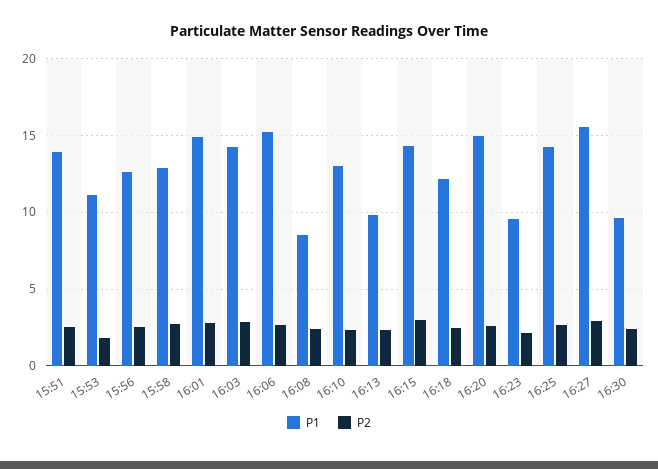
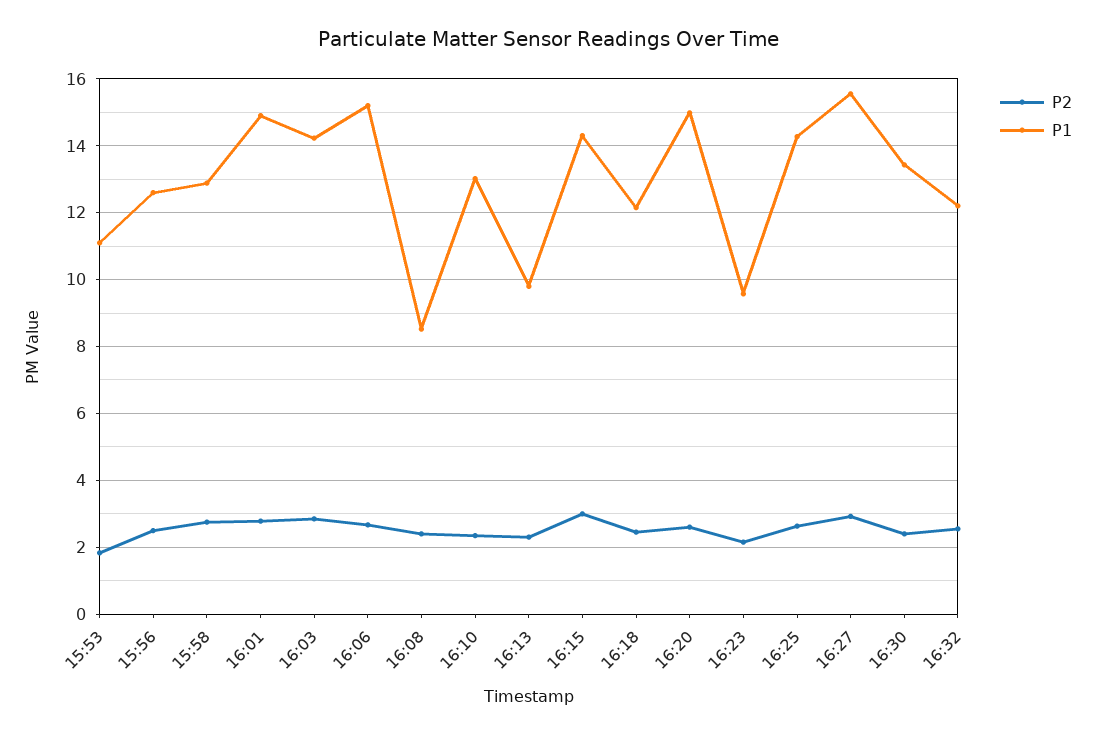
P1, 15:51: 14 -> none
P2, 15:51: 2.5 -> none
P1, 16:30: 9.5 -> 13.4
P2, 16:32: none -> 2.6
P1, 16:32: none -> 12.2

